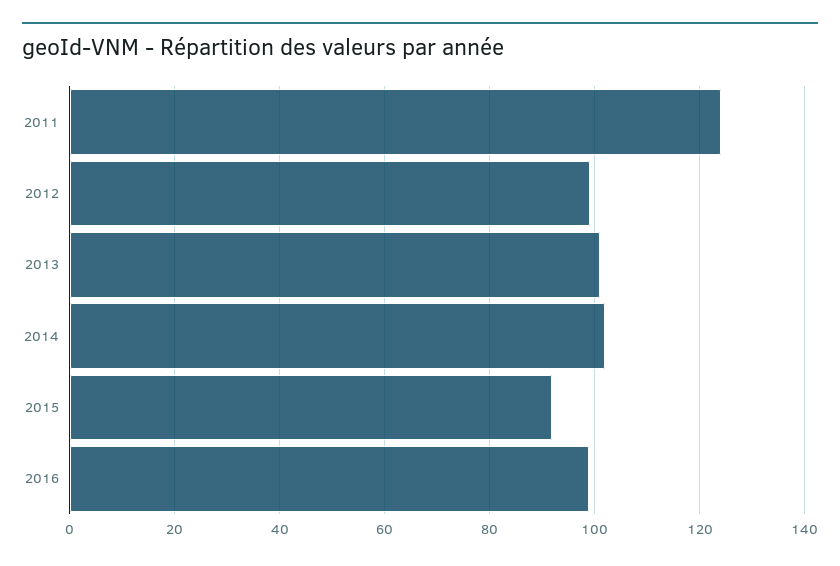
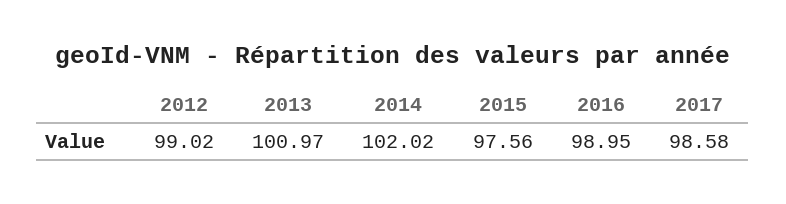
2011: 124 -> none
2015: 92 -> 97.56
2017: none -> 98.58

